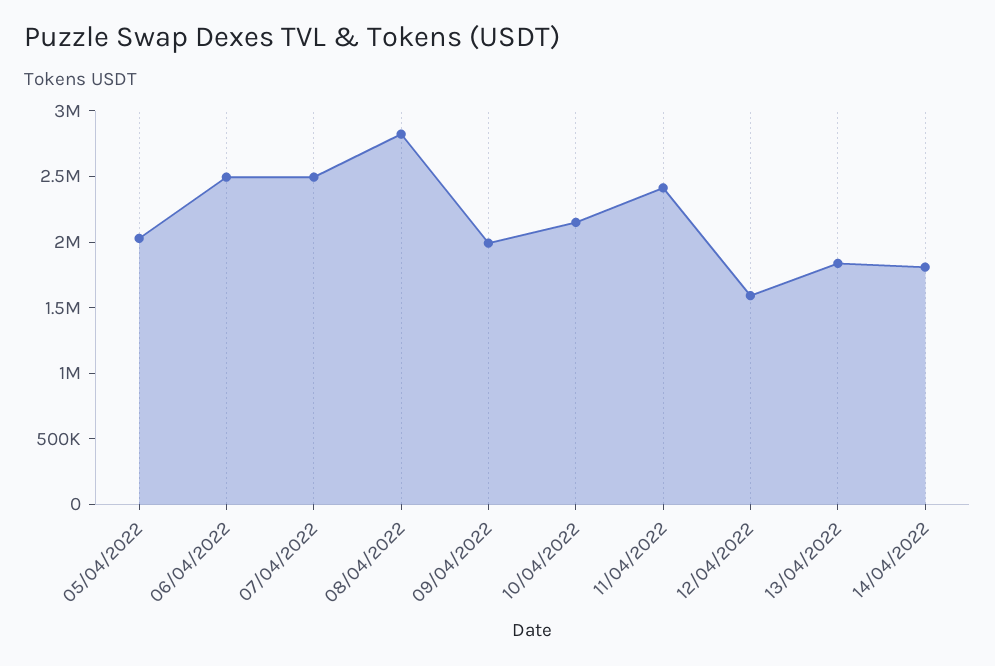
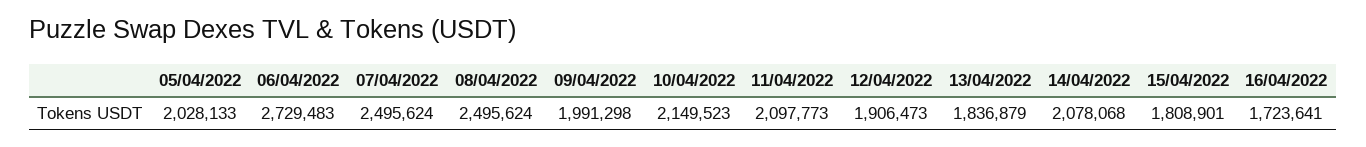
06/04/2022: 2500000 -> 2729483
08/04/2022: 2800000 -> 2495624
11/04/2022: 2400000 -> 2097773
12/04/2022: 1600000 -> 1906473
14/04/2022: 1800000 -> 2078068
15/04/2022: none -> 1808901
16/04/2022: none -> 1723641

